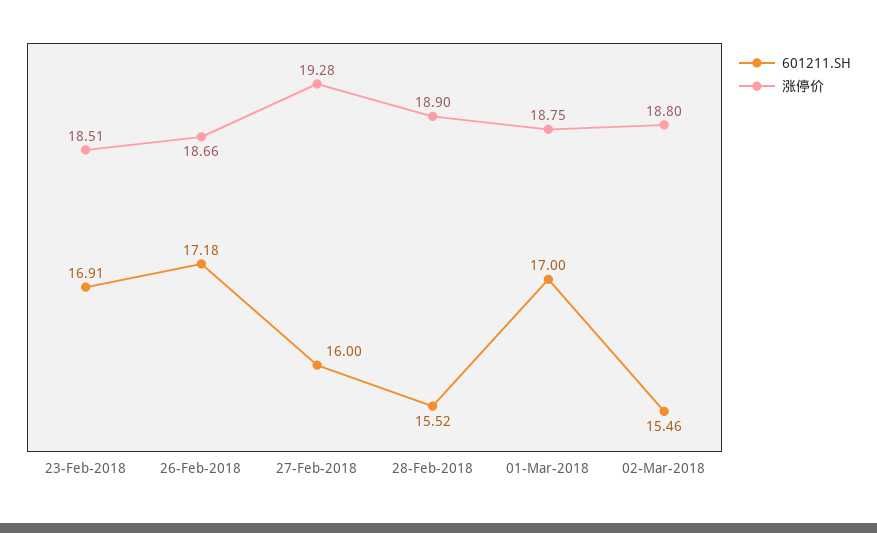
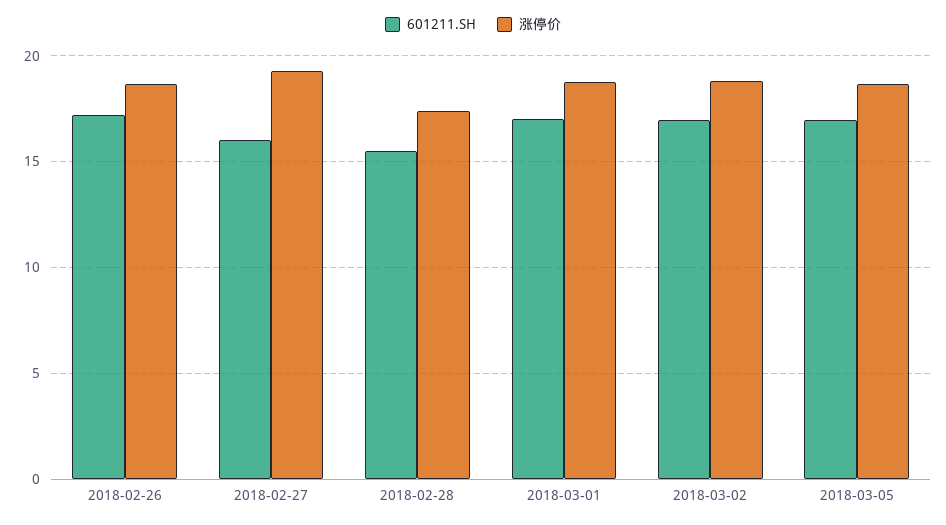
601211.SH, 23-Feb-2018: 16.91 -> none
涨停价, 23-Feb-2018: 18.51 -> none
涨停价, 28-Feb-2018: 18.9 -> 17.5
601211.SH, 02-Mar-2018: 15.46 -> 17
601211.SH, 2018-03-05: none -> 17
涨停价, 2018-03-05: none -> 18.5

